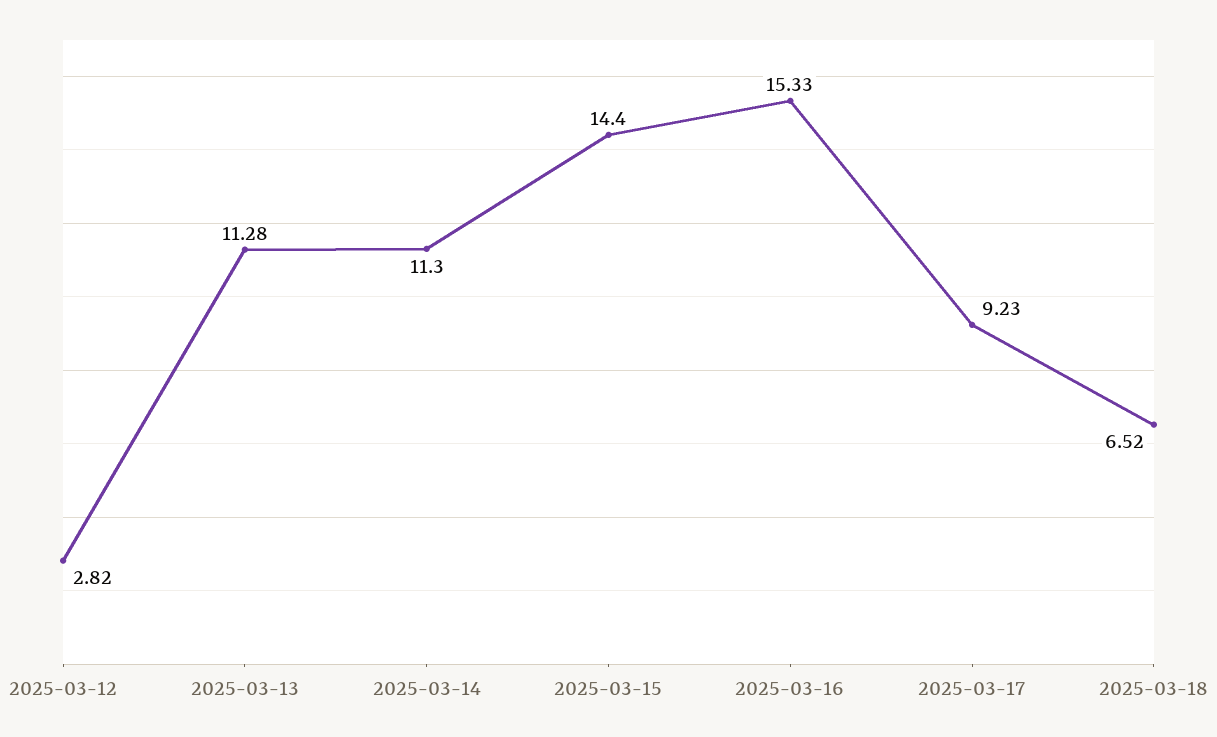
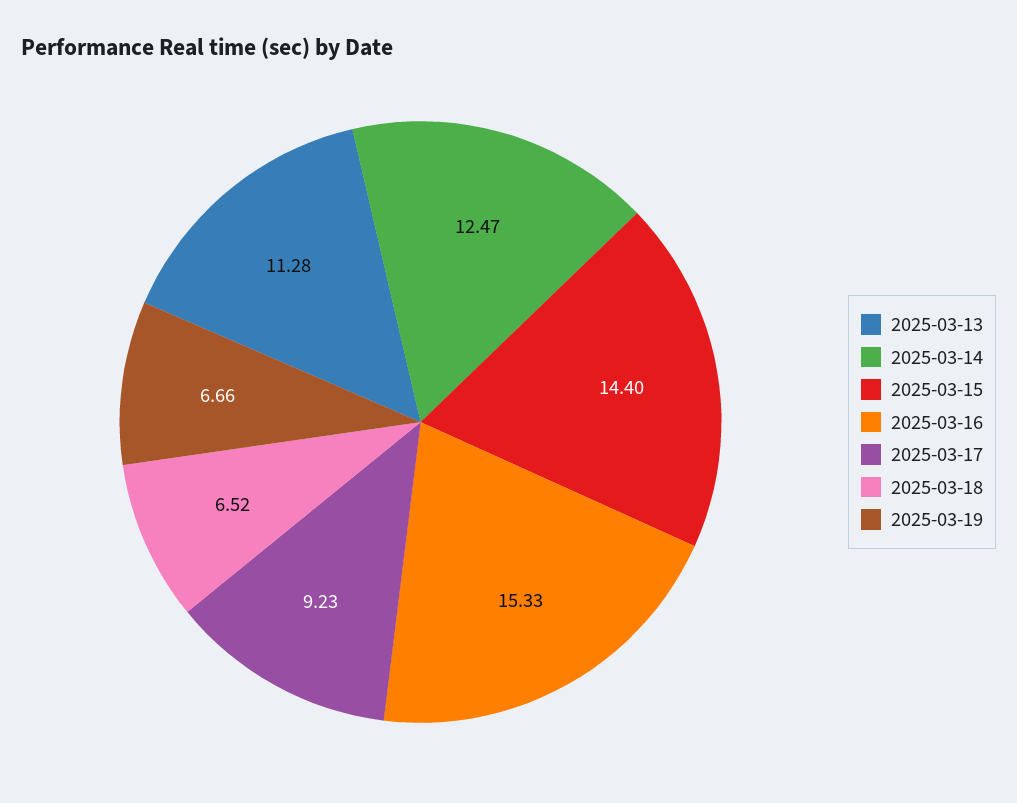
2025-03-12: 2.82 -> none
2025-03-14: 11.3 -> 12.47
2025-03-19: none -> 6.66

